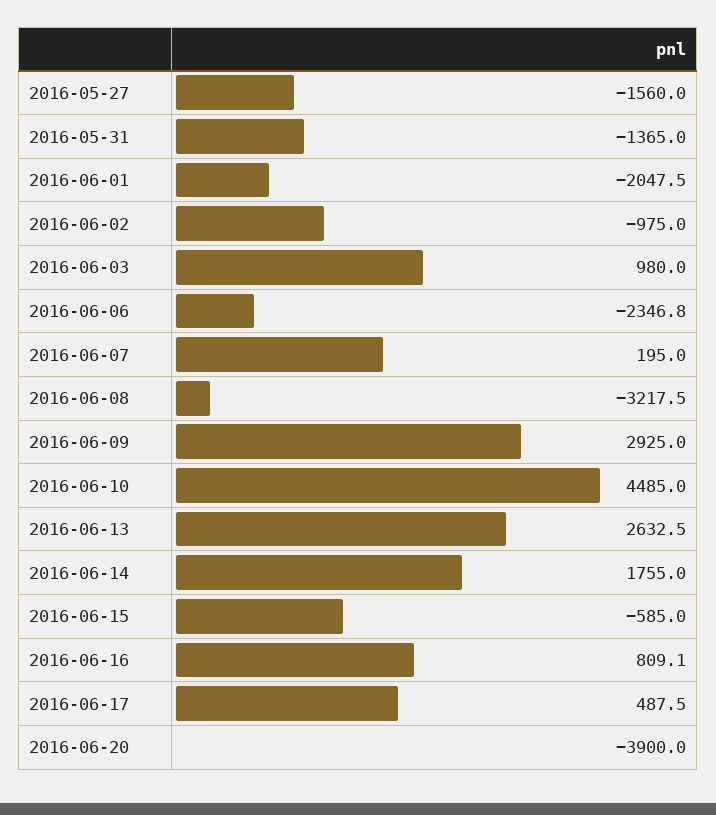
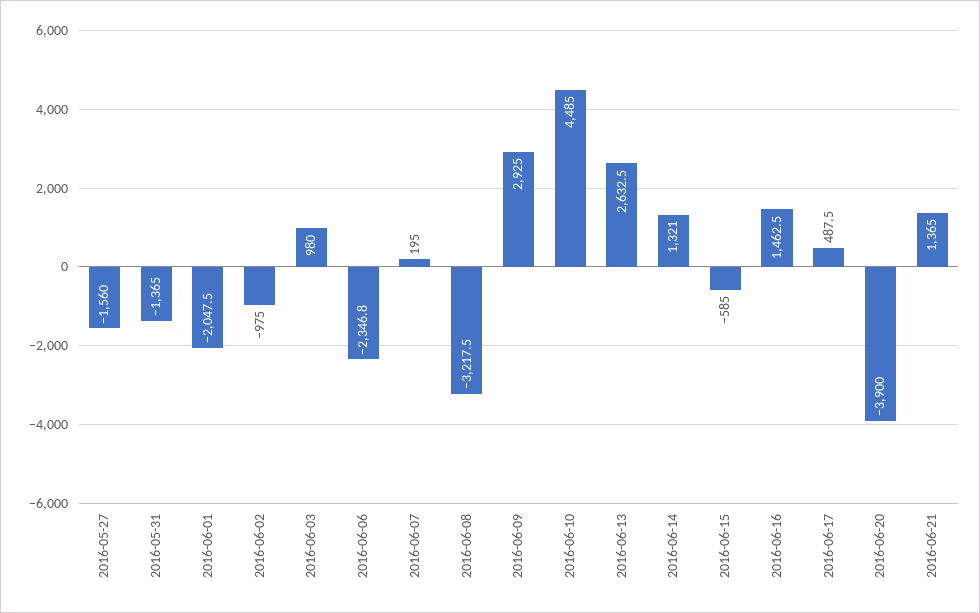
2016-06-14: 1755 -> 1321
2016-06-16: 809.1 -> 1462.5
2016-06-21: none -> 1365

